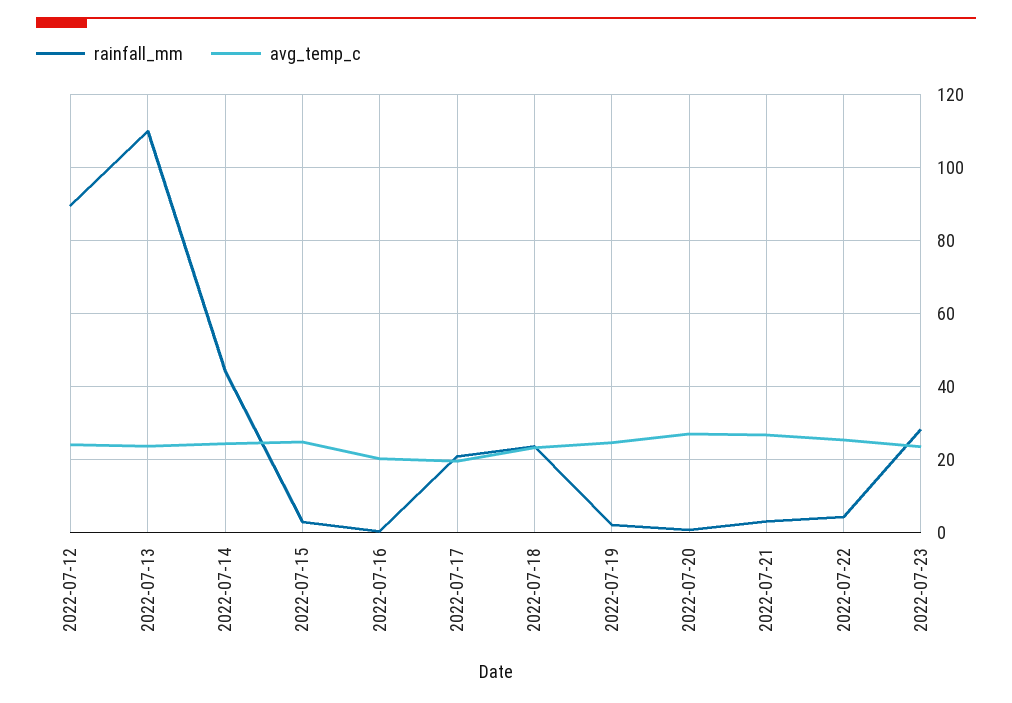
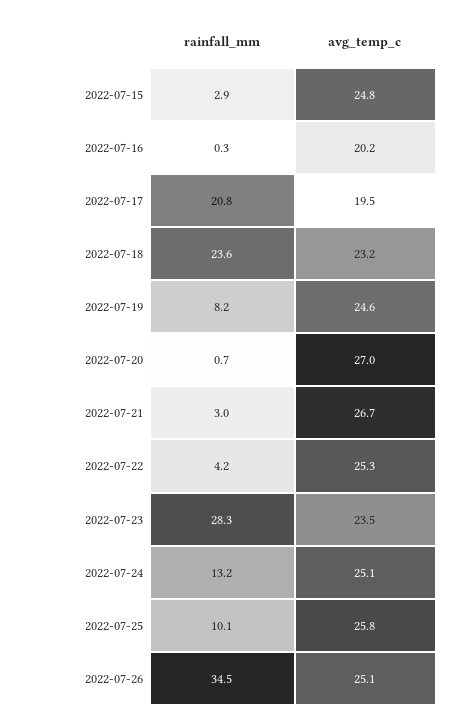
rainfall_mm, 2022-07-12: 90 -> none
avg_temp_c, 2022-07-12: 24 -> none
rainfall_mm, 2022-07-13: 110 -> none
avg_temp_c, 2022-07-13: 24 -> none
rainfall_mm, 2022-07-14: 44 -> none
avg_temp_c, 2022-07-14: 24 -> none
rainfall_mm, 2022-07-19: 2 -> 8.2
rainfall_mm, 2022-07-24: none -> 13.2
avg_temp_c, 2022-07-24: none -> 25.1
rainfall_mm, 2022-07-25: none -> 10.1
avg_temp_c, 2022-07-25: none -> 25.8
rainfall_mm, 2022-07-26: none -> 34.5
avg_temp_c, 2022-07-26: none -> 25.1

